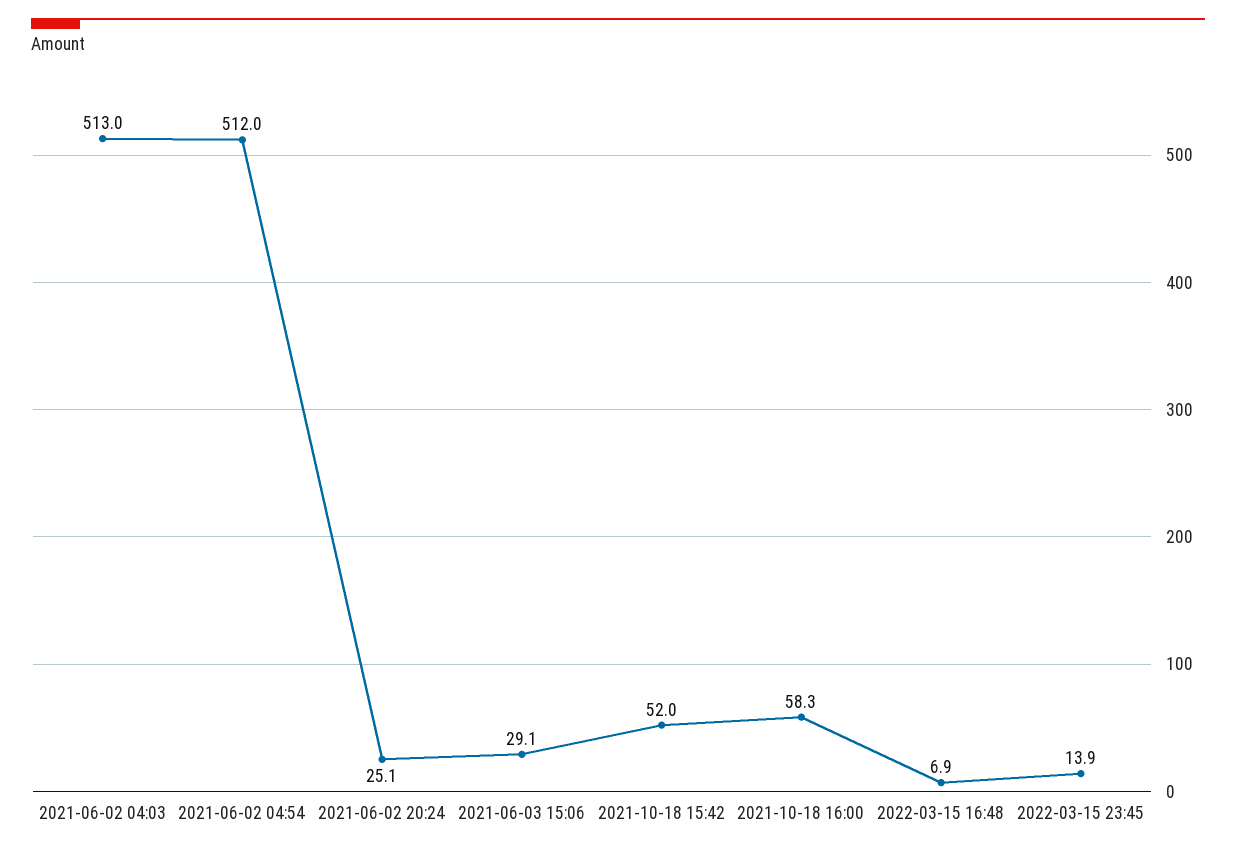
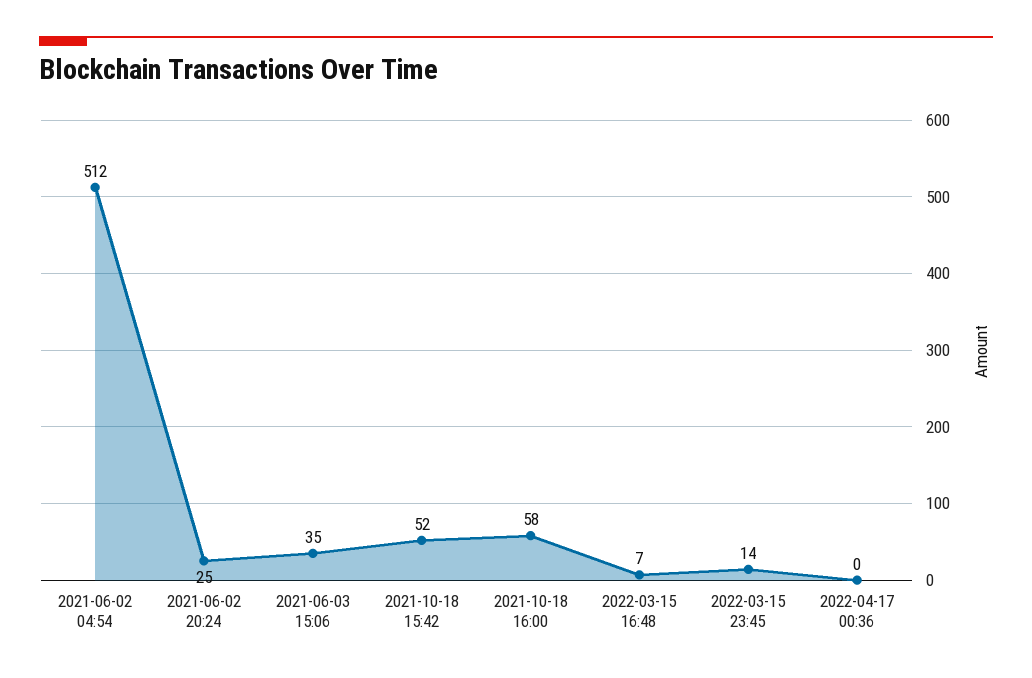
2021-06-02 04:03: 513 -> none
2021-06-03 15:06: 29.1 -> 35
2022-04-17 00:36: none -> 0

